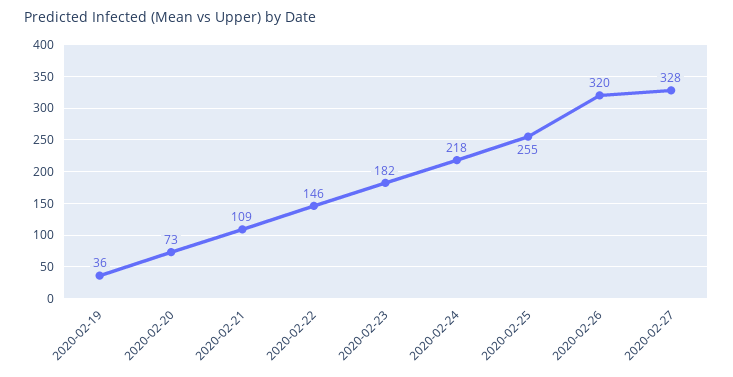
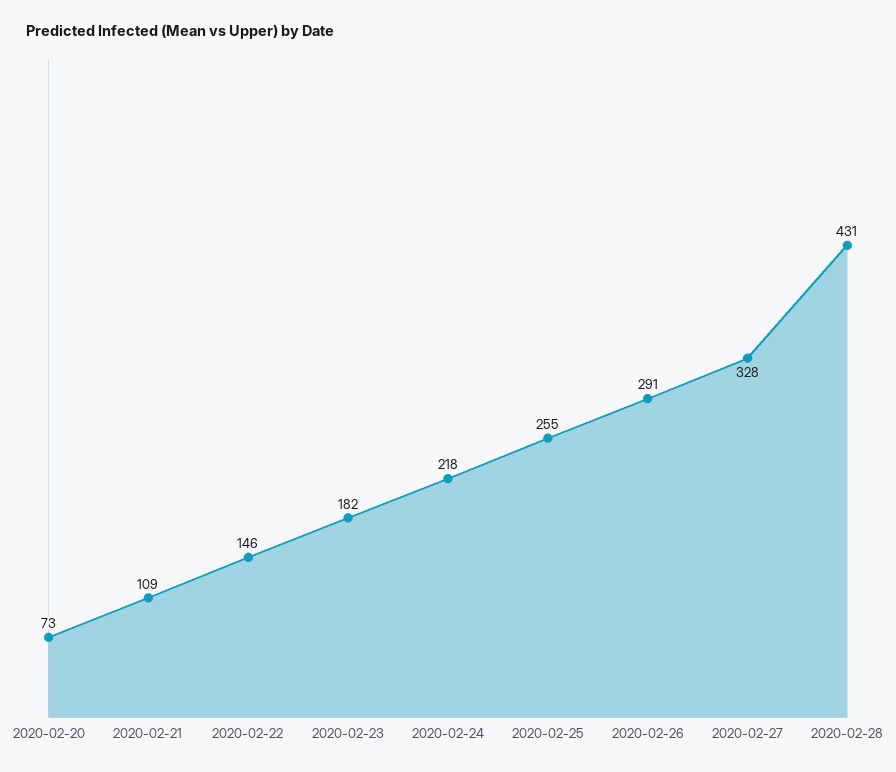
2020-02-19: 36 -> none
2020-02-26: 320 -> 291
2020-02-28: none -> 431

